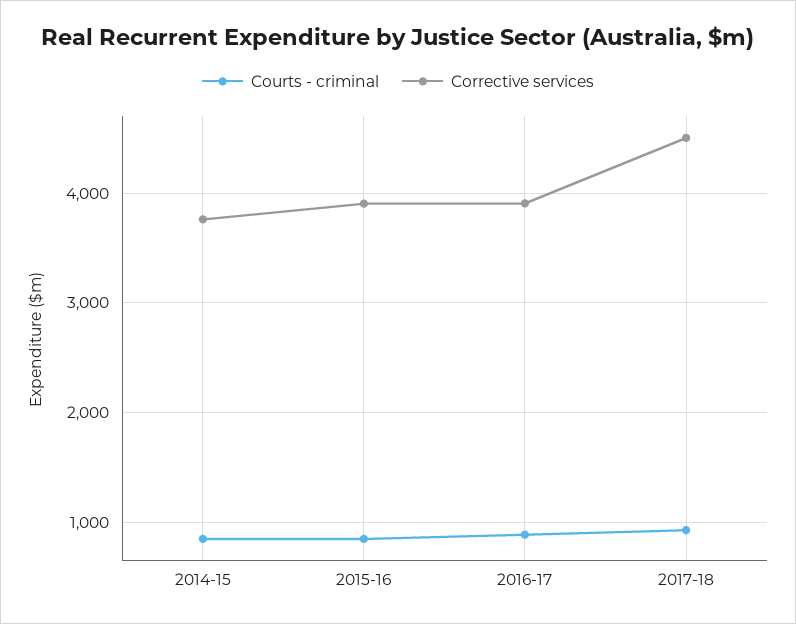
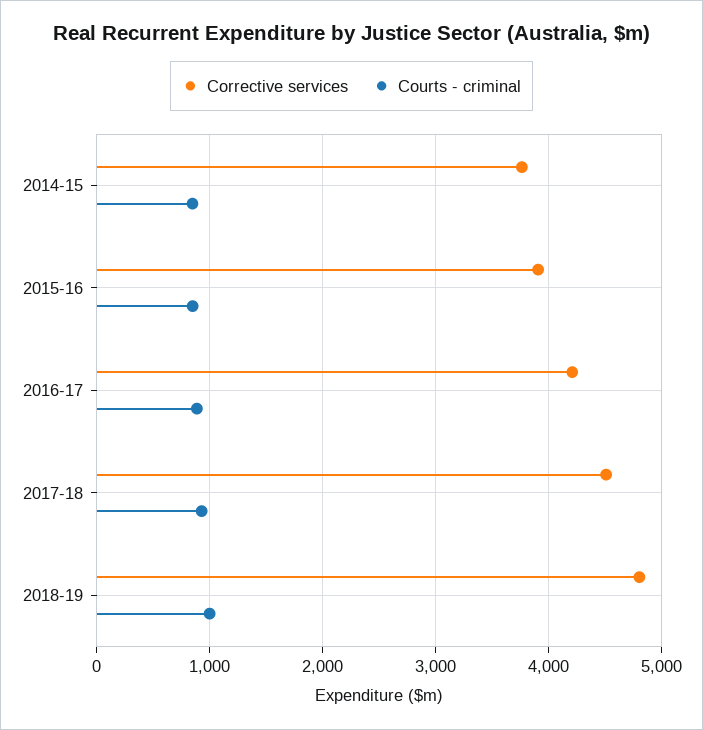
Corrective services, 2016-17: 3900 -> 4200
Corrective services, 2018-19: none -> 4800
Courts - criminal, 2018-19: none -> 1000

